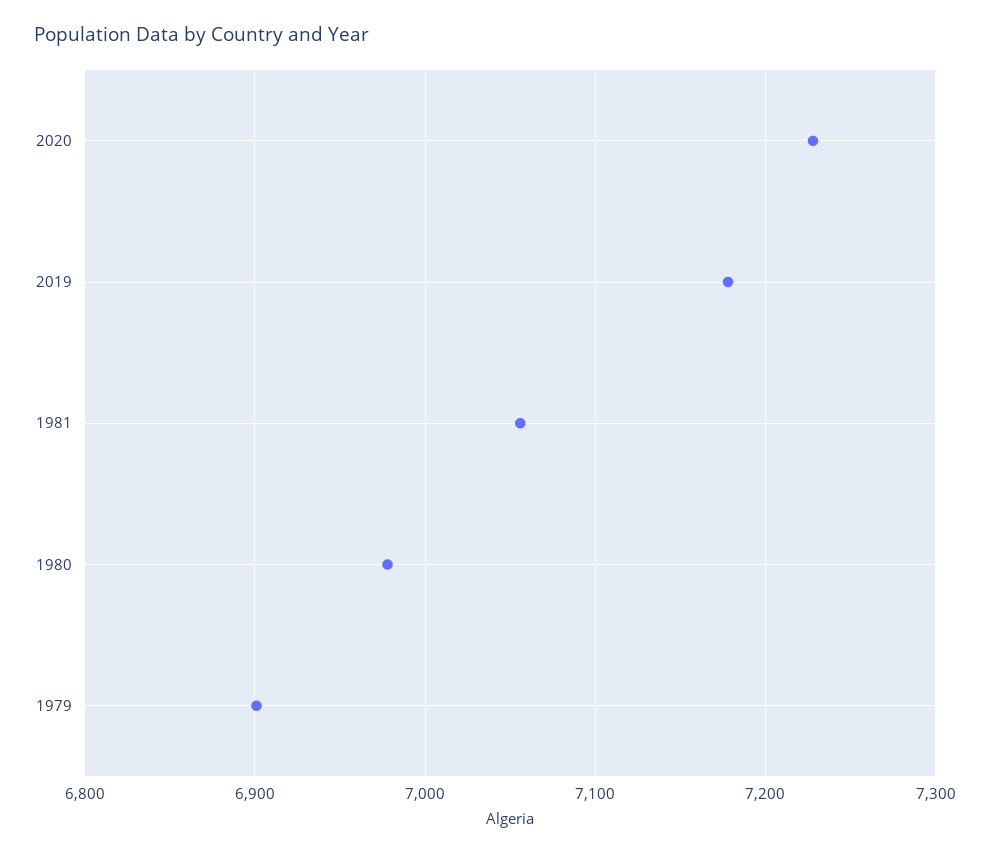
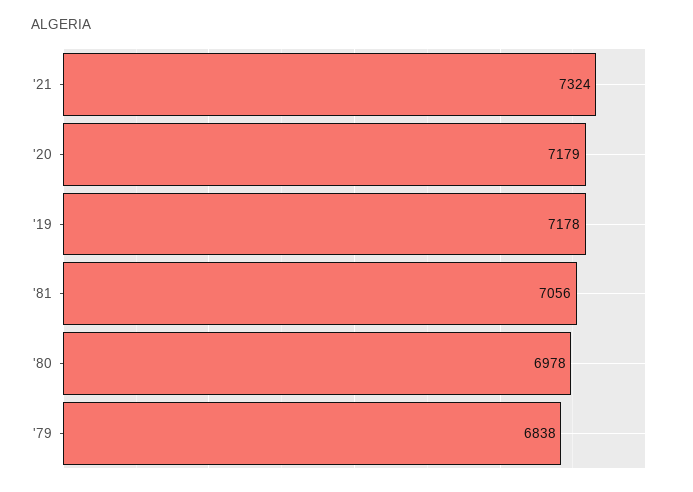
2020: 7230 -> 7179
1979: 6900 -> 6838
'21: none -> 7324

